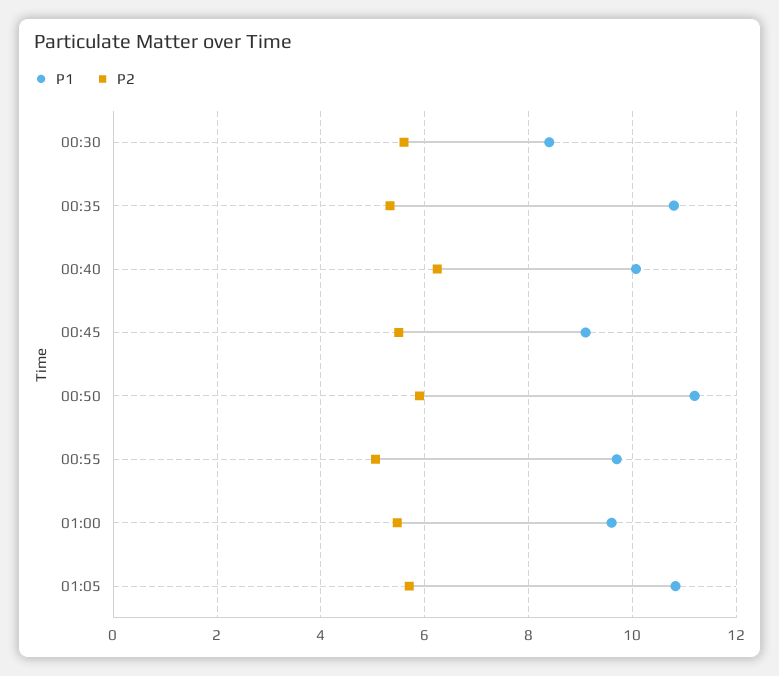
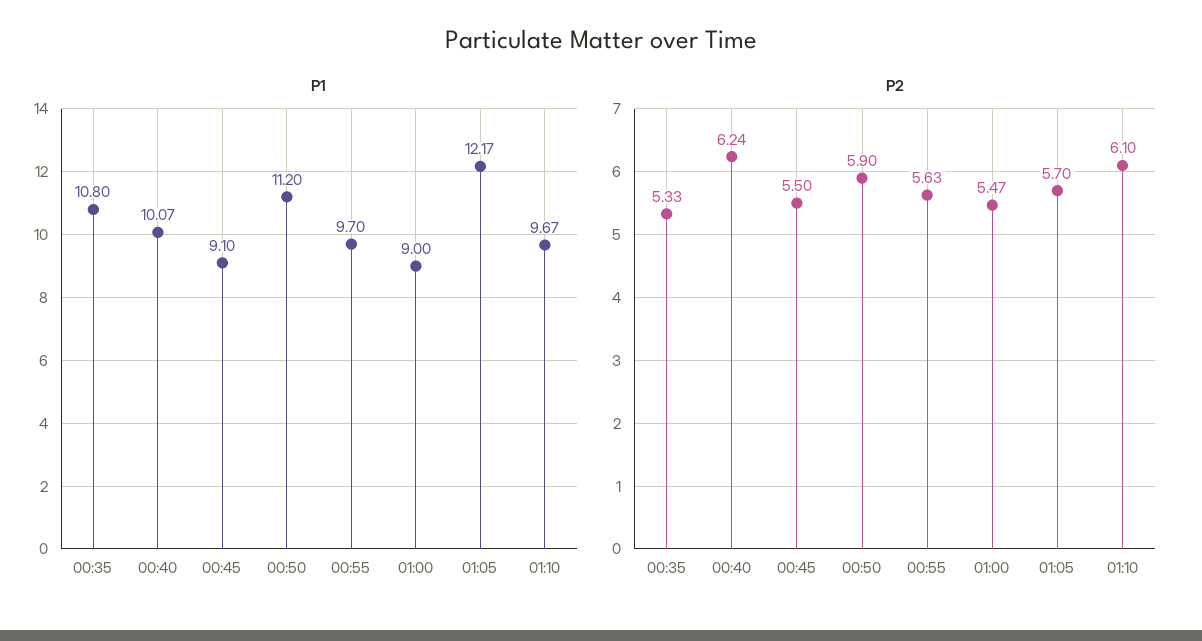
P1, 00:30: 8.4 -> none
P2, 00:30: 5.6 -> none
P2, 00:55: 5 -> 5.63
P1, 01:00: 9.6 -> 9
P1, 01:05: 10.8 -> 12.17
P1, 01:10: none -> 9.67
P2, 01:10: none -> 6.1

